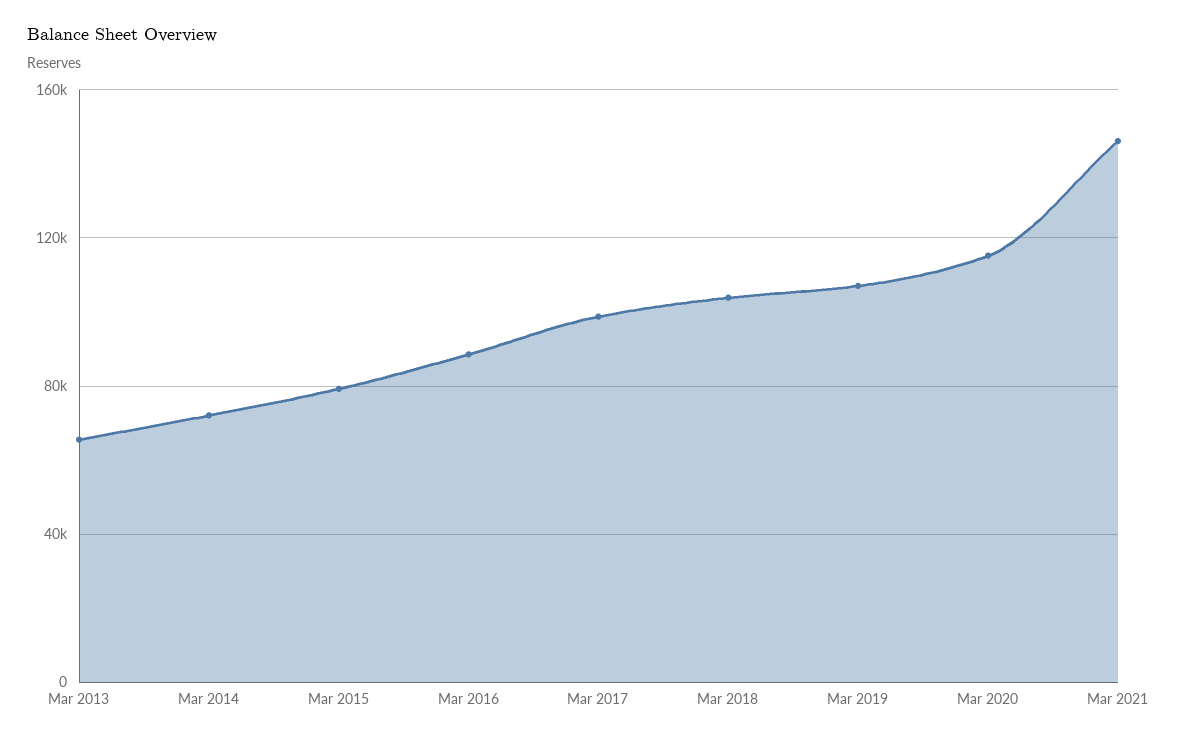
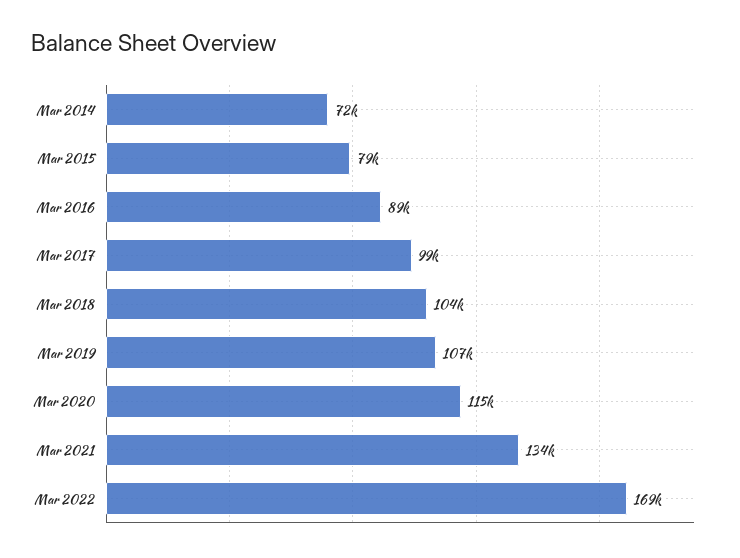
Mar 2013: 65000 -> none
Mar 2021: 145000 -> 134000
Mar 2022: none -> 169000

